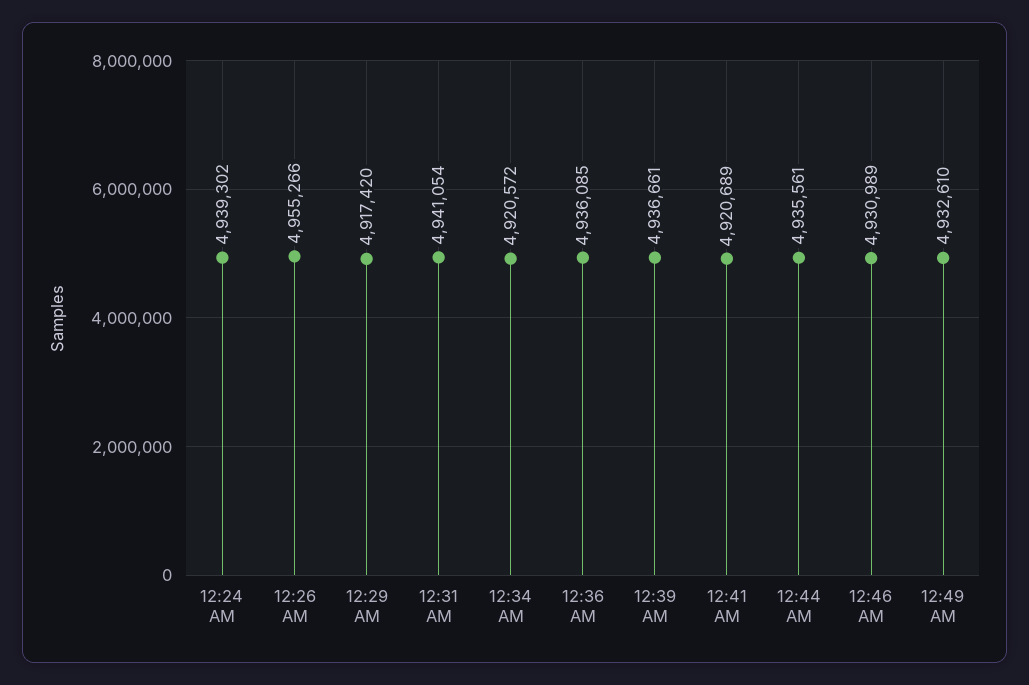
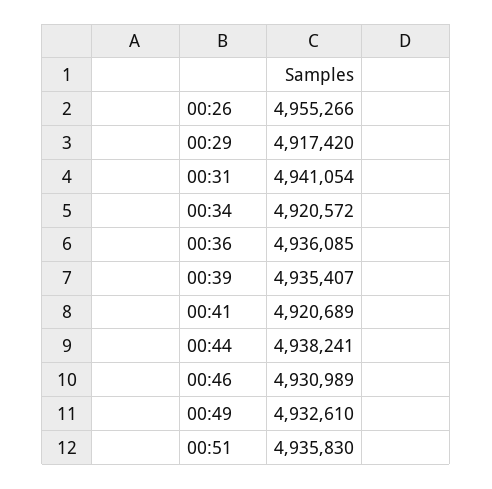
12:24 AM: 4939302 -> none
12:39 AM: 4936661 -> 4935407
12:44 AM: 4935561 -> 4938241
00:51: none -> 4935830

